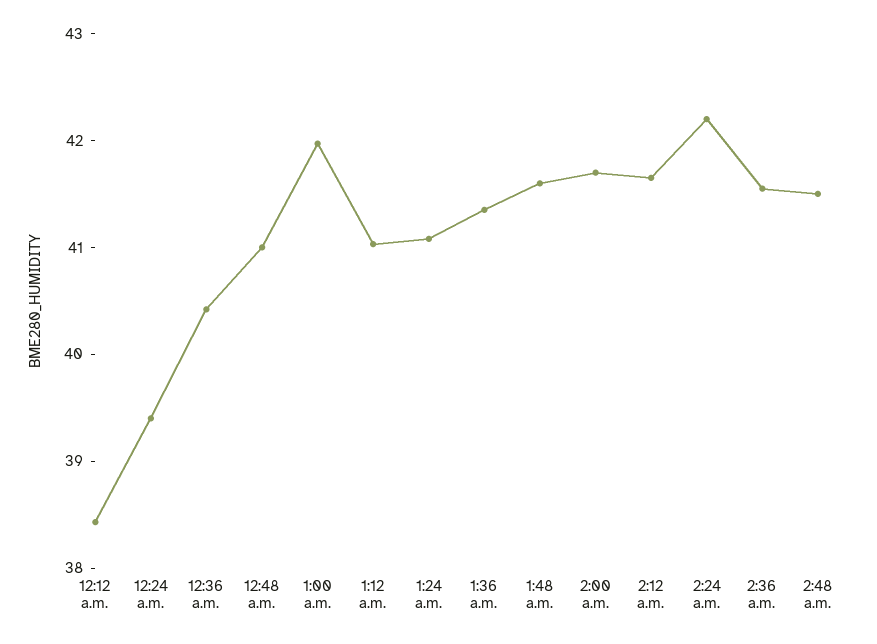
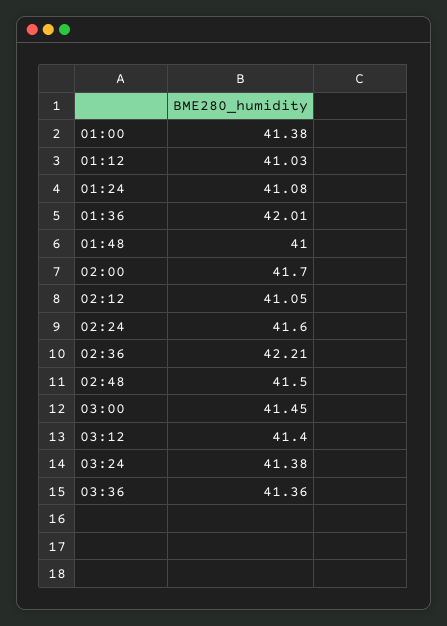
12:12 a.m.: 38.4 -> none
12:24 a.m.: 39.4 -> none
12:36 a.m.: 40.4 -> none
12:48 a.m.: 41 -> none
1:00 a.m.: 42 -> 41.38
1:36 a.m.: 41.4 -> 42.01
1:48 a.m.: 41.6 -> 41
2:12 a.m.: 41.6 -> 41.05
2:24 a.m.: 42.2 -> 41.6
2:36 a.m.: 41.6 -> 42.21
03:00: none -> 41.45
03:12: none -> 41.4
03:24: none -> 41.38
03:36: none -> 41.36

